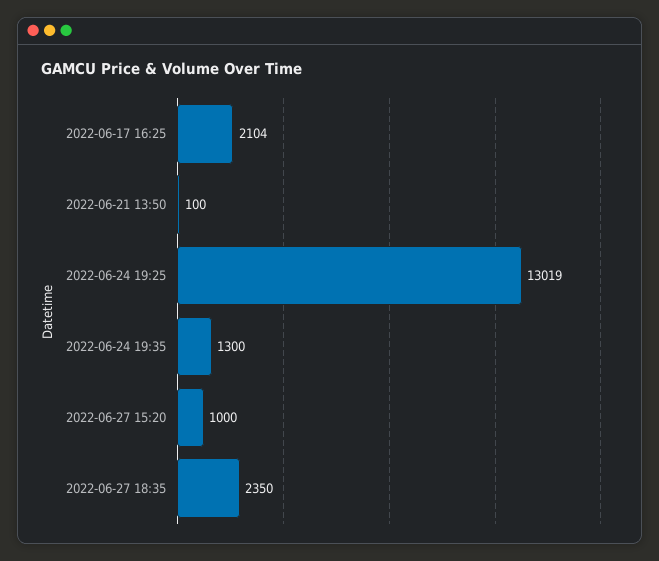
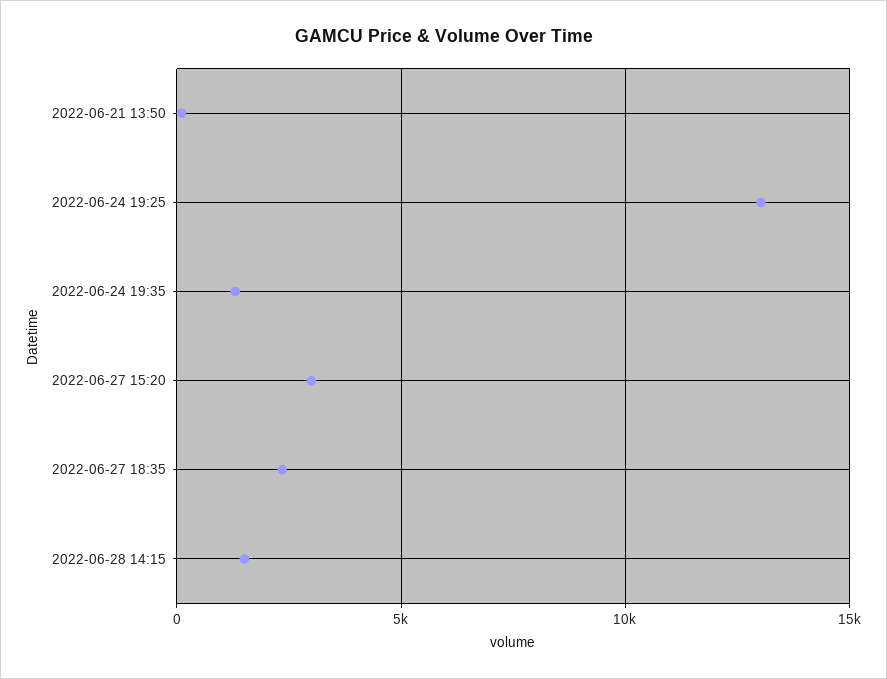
2022-06-17 16:25: 2104 -> none
2022-06-27 15:20: 1000 -> 3000
2022-06-28 14:15: none -> 1500

